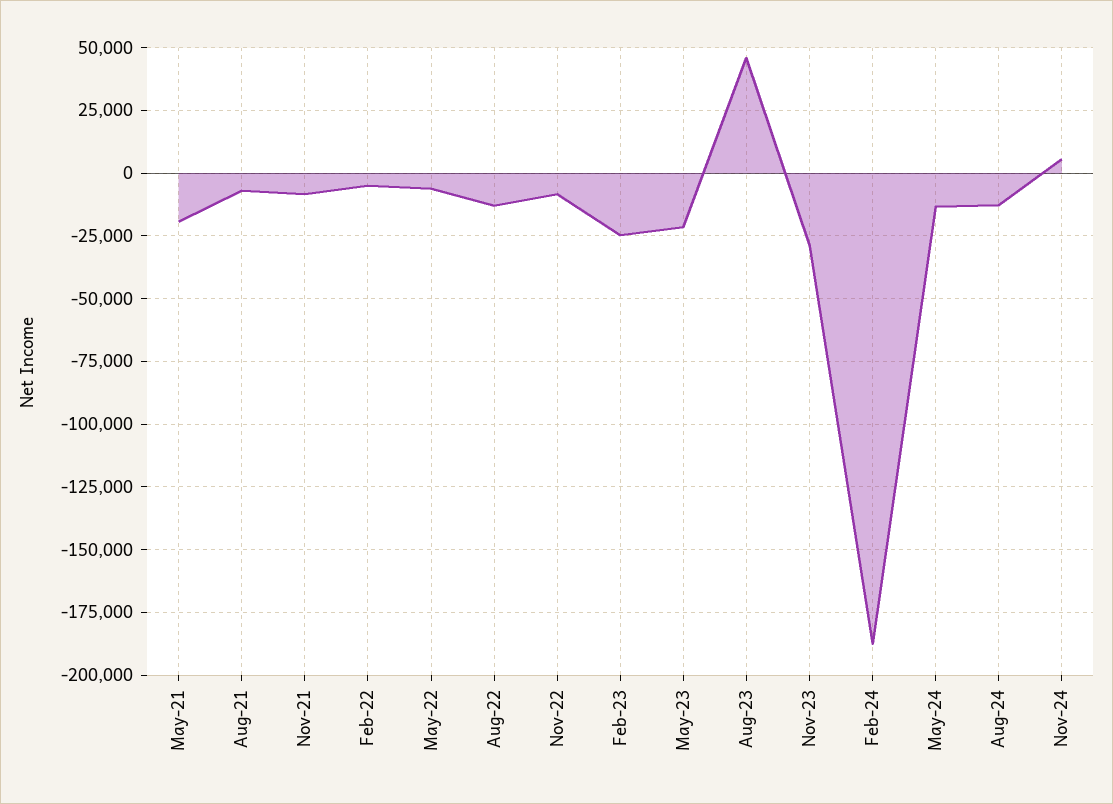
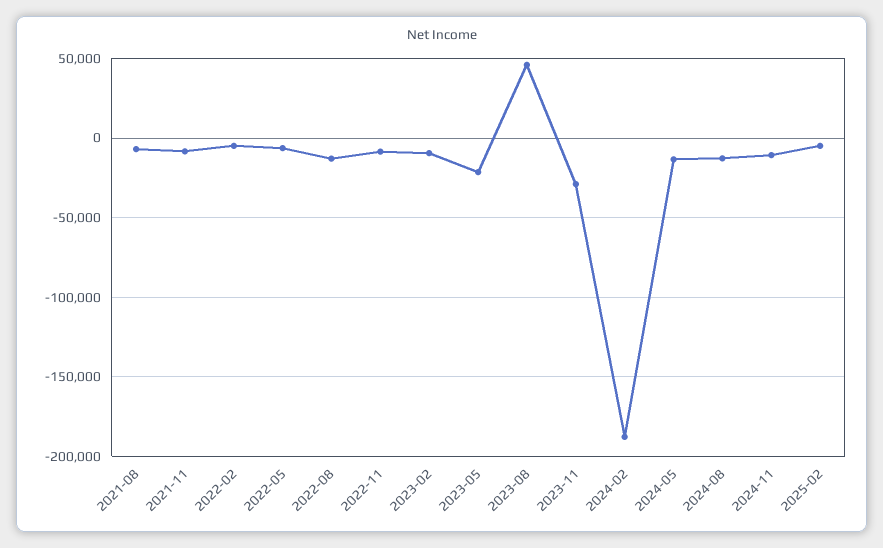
May-21: -20000 -> none
Feb-23: -25000 -> -10000
Nov-24: 5000 -> -10000
2025-02: none -> -5000

